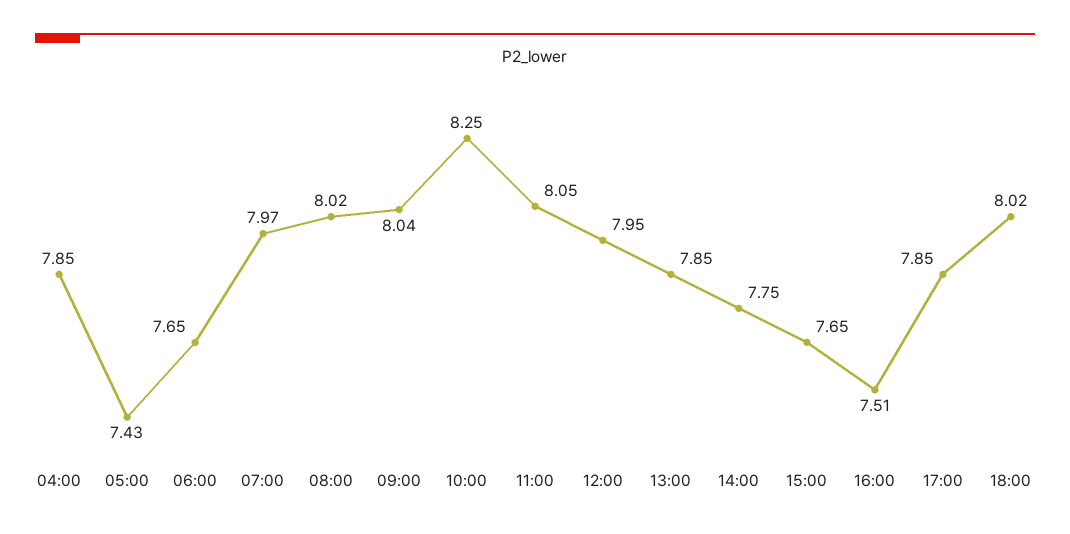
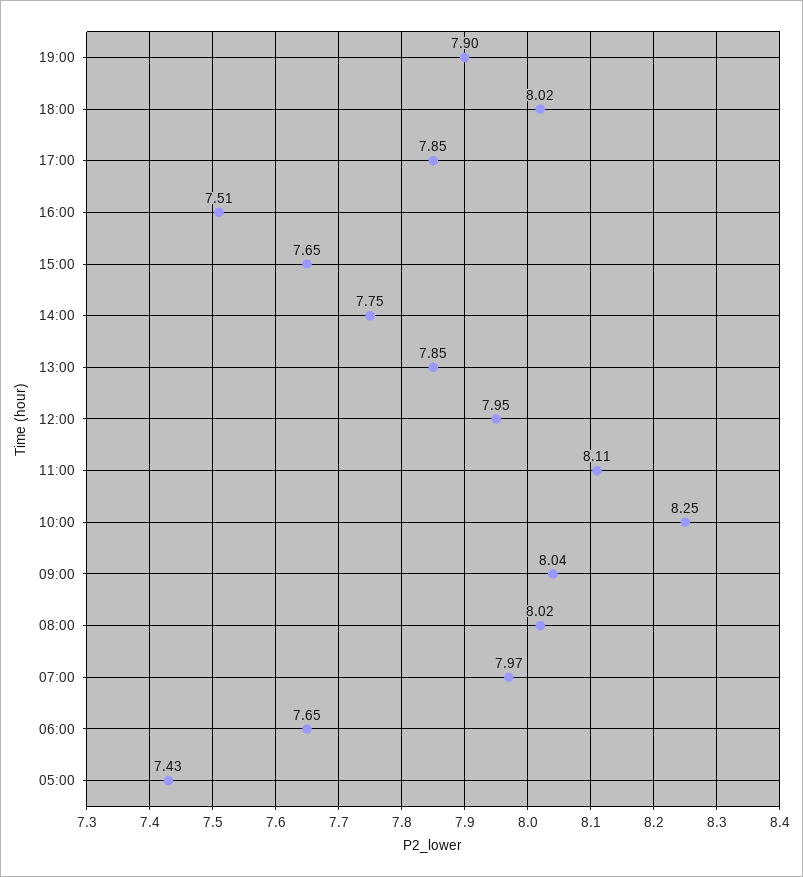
04:00: 7.85 -> none
11:00: 8.05 -> 8.11
19:00: none -> 7.9

